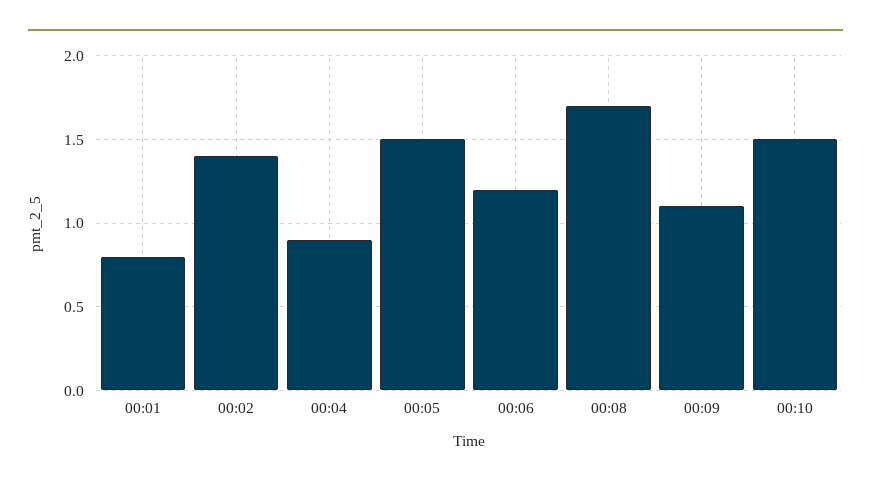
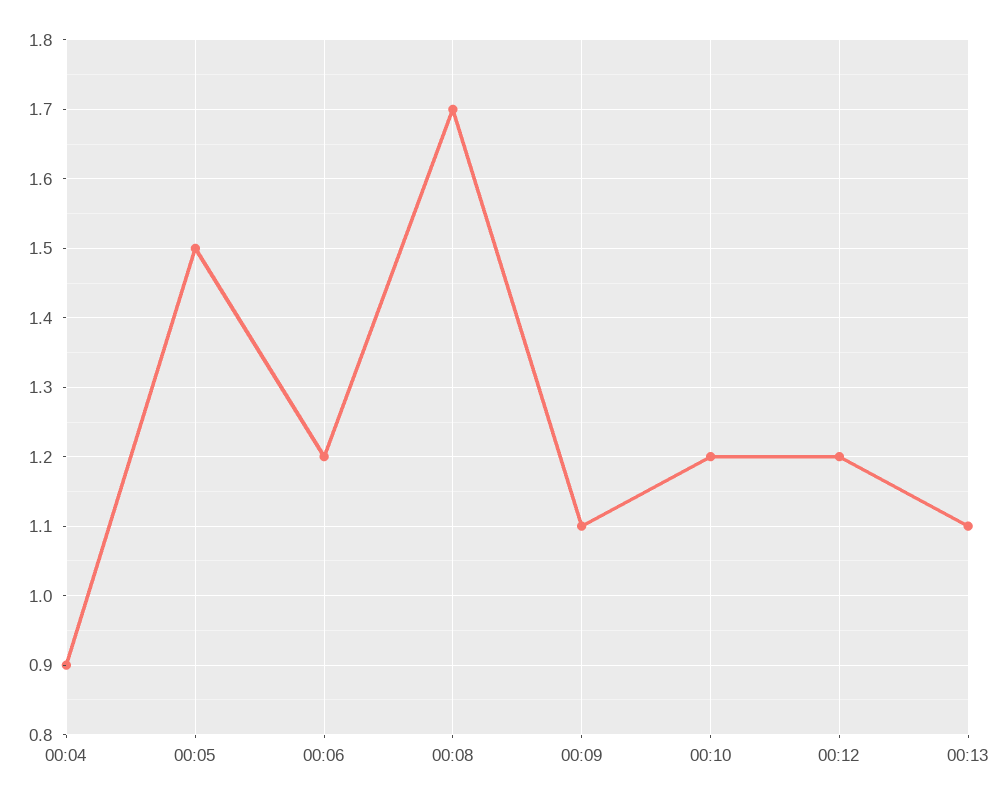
00:01: 0.8 -> none
00:02: 1.4 -> none
00:10: 1.5 -> 1.2
00:12: none -> 1.2
00:13: none -> 1.1

